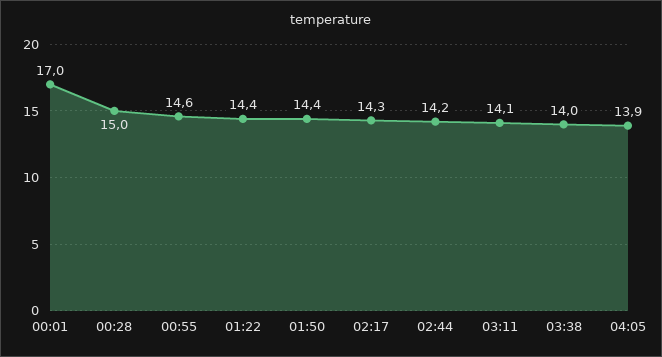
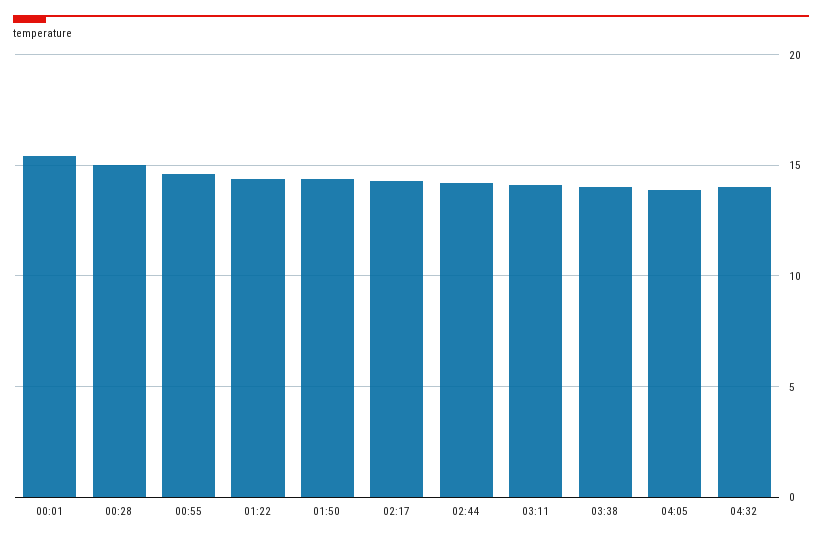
00:01: 17 -> 15.5
04:32: none -> 14

